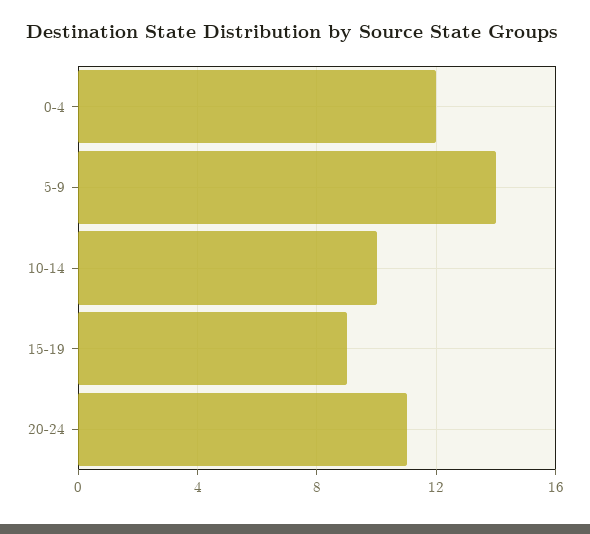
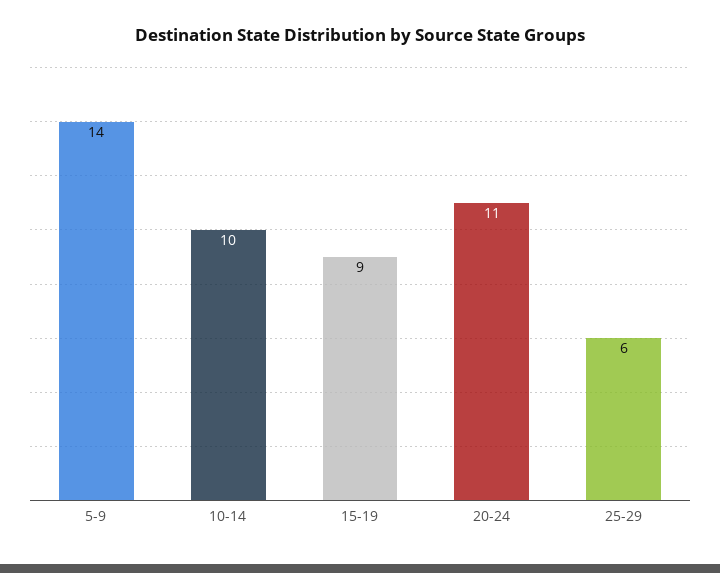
0-4: 12 -> none
25-29: none -> 6

